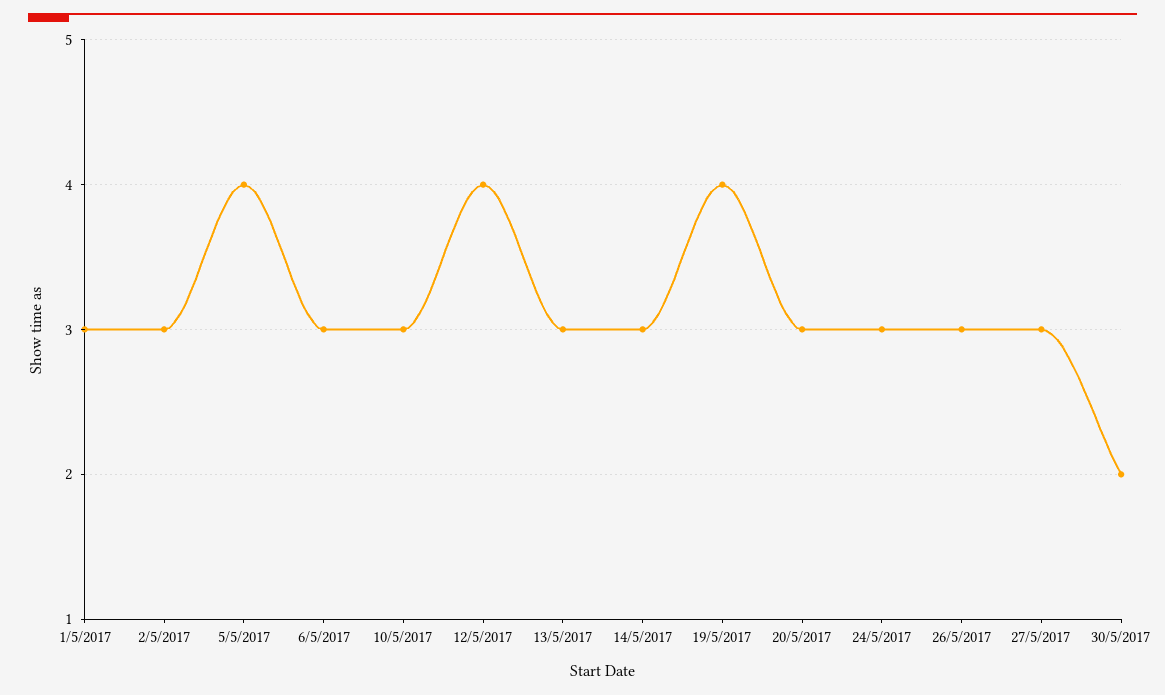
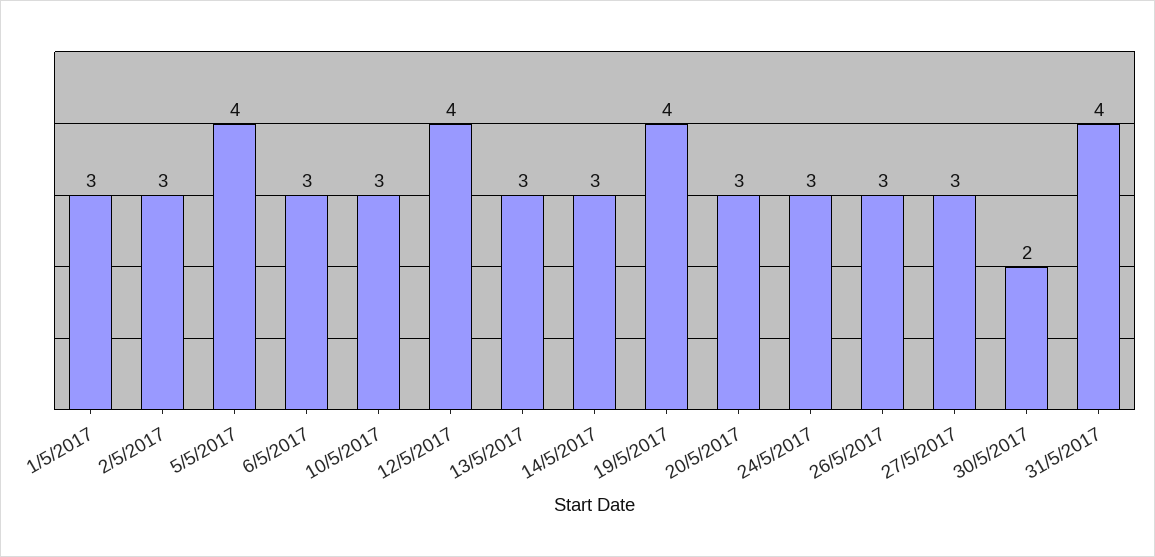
31/5/2017: none -> 4

